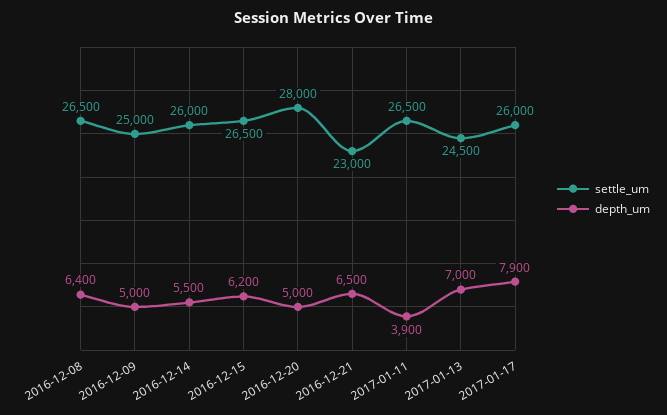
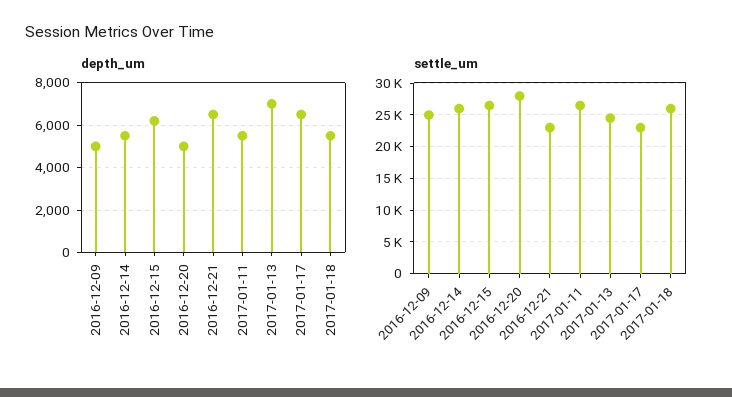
settle_um, 2016-12-08: 26500 -> none
depth_um, 2016-12-08: 6400 -> none
depth_um, 2017-01-11: 3900 -> 5500
settle_um, 2017-01-17: 26000 -> 23000
depth_um, 2017-01-17: 7900 -> 6500
depth_um, 2017-01-18: none -> 5500
settle_um, 2017-01-18: none -> 26000

